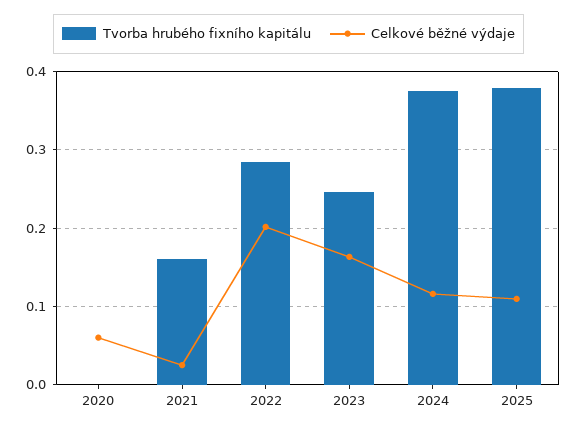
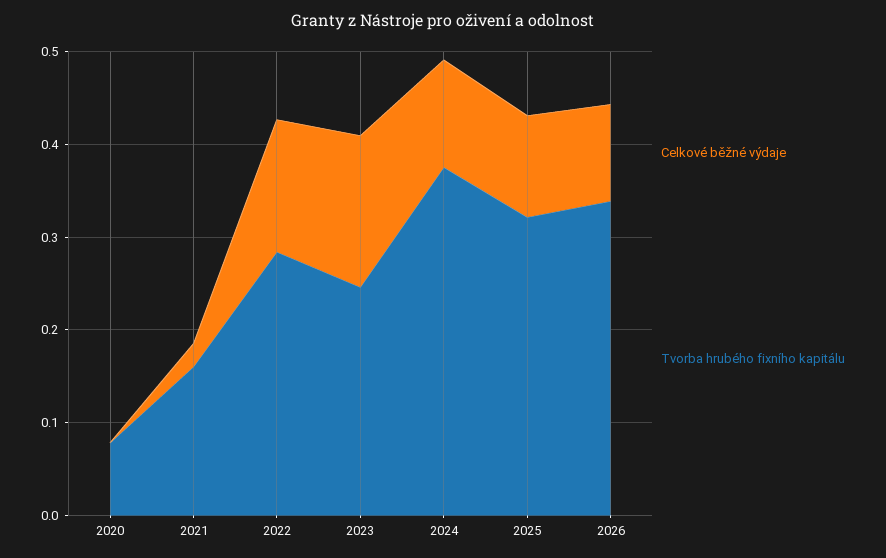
Tvorba hrubého fixního kapitálu, 2020: 0 -> 0.08
Celkové běžné výdaje, 2020: 0.06 -> 0
Celkové běžné výdaje, 2022: 0.2 -> 0.14
Tvorba hrubého fixního kapitálu, 2025: 0.38 -> 0.32
Celkové běžné výdaje, 2026: none -> 0.1
Tvorba hrubého fixního kapitálu, 2026: none -> 0.34

